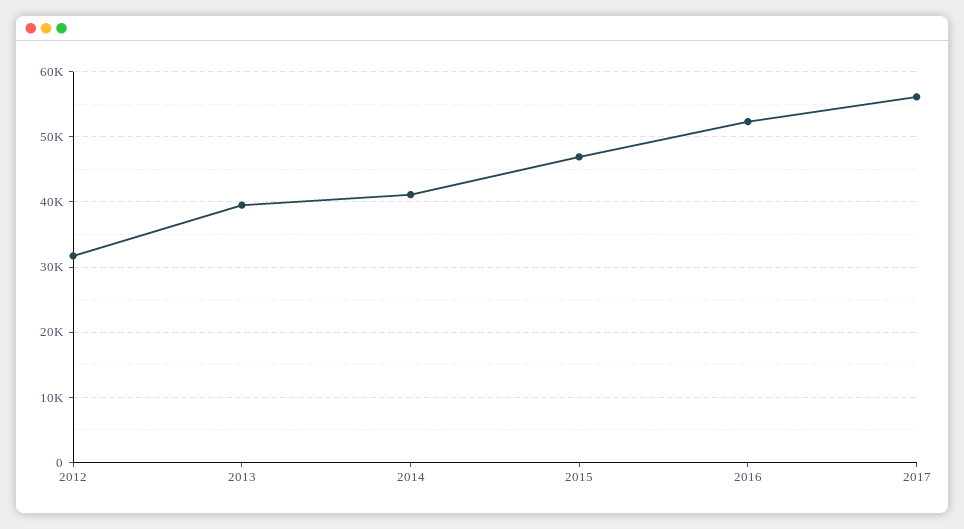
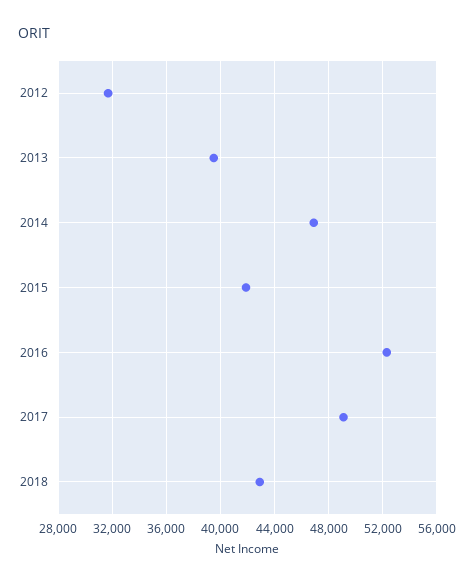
2014: 41000 -> 47000
2015: 47000 -> 42000
2017: 56000 -> 49000
2018: none -> 43000

